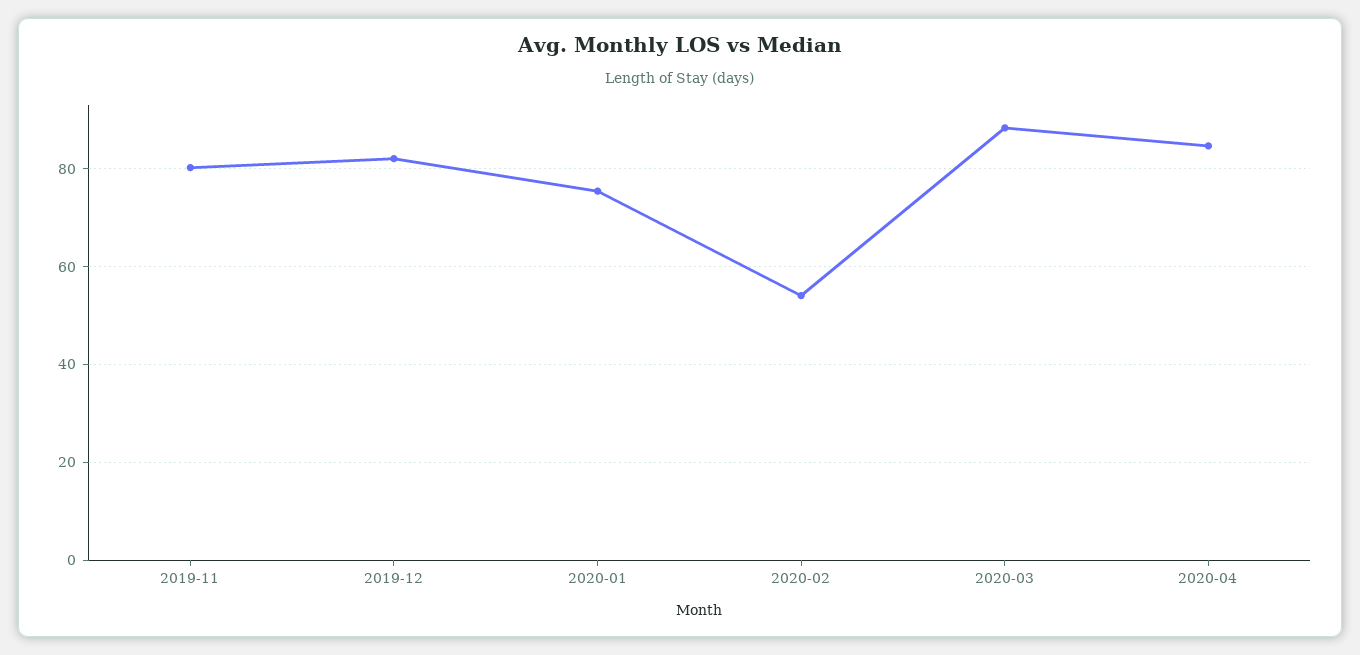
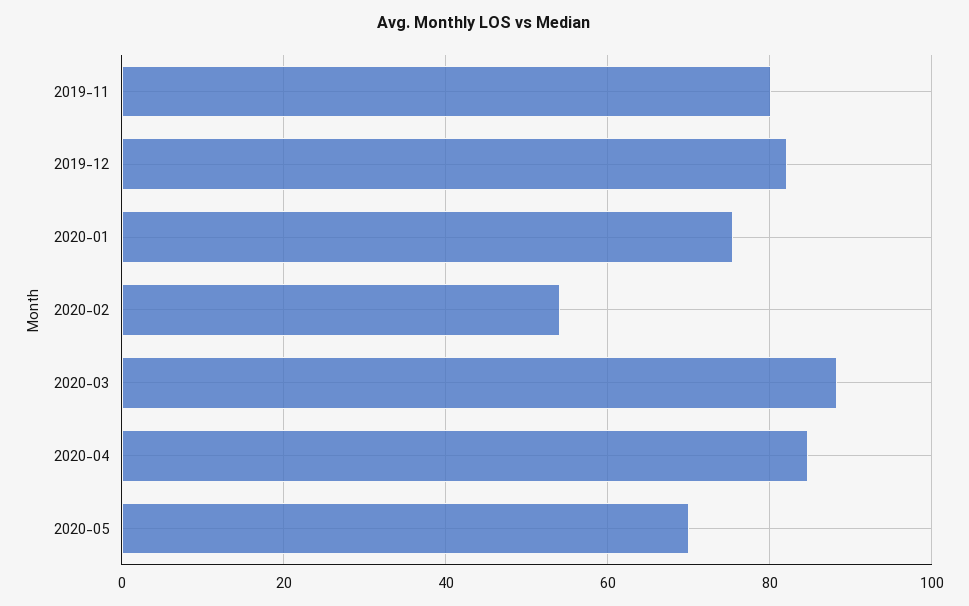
2020-05: none -> 70

